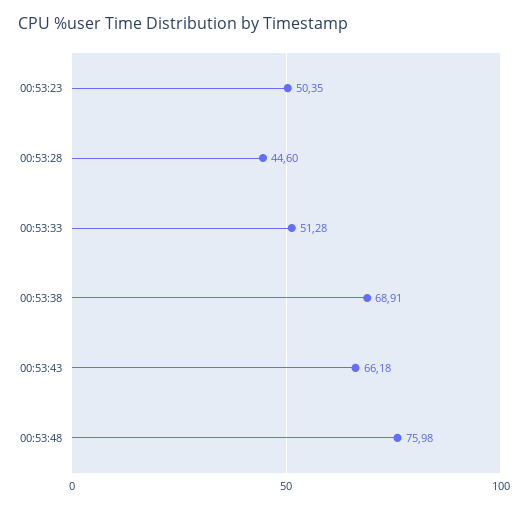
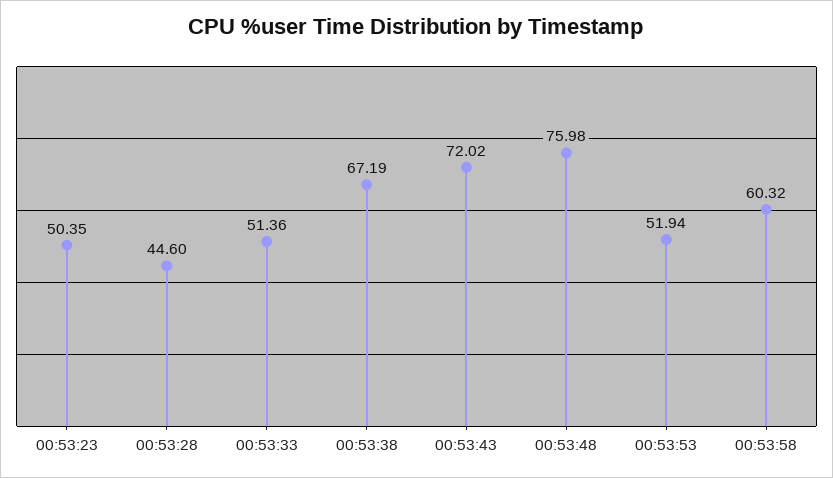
00:53:33: 51.28 -> 51.36
00:53:38: 68.91 -> 67.19
00:53:43: 66.18 -> 72.02
00:53:53: none -> 51.94
00:53:58: none -> 60.32

